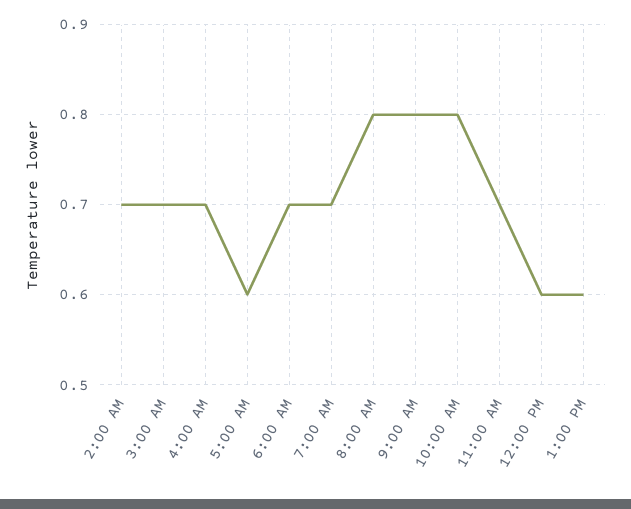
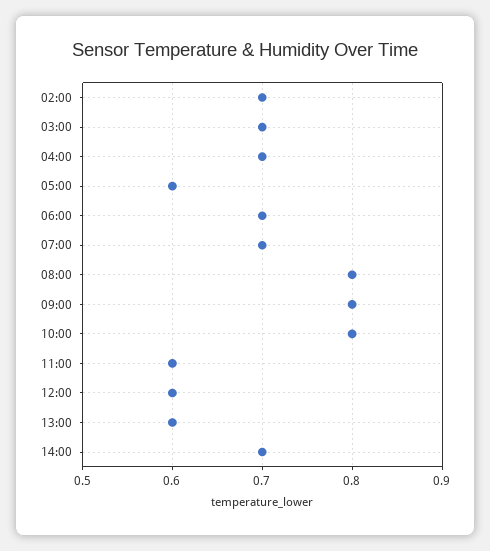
11:00 AM: 0.7 -> 0.6
14:00: none -> 0.7

